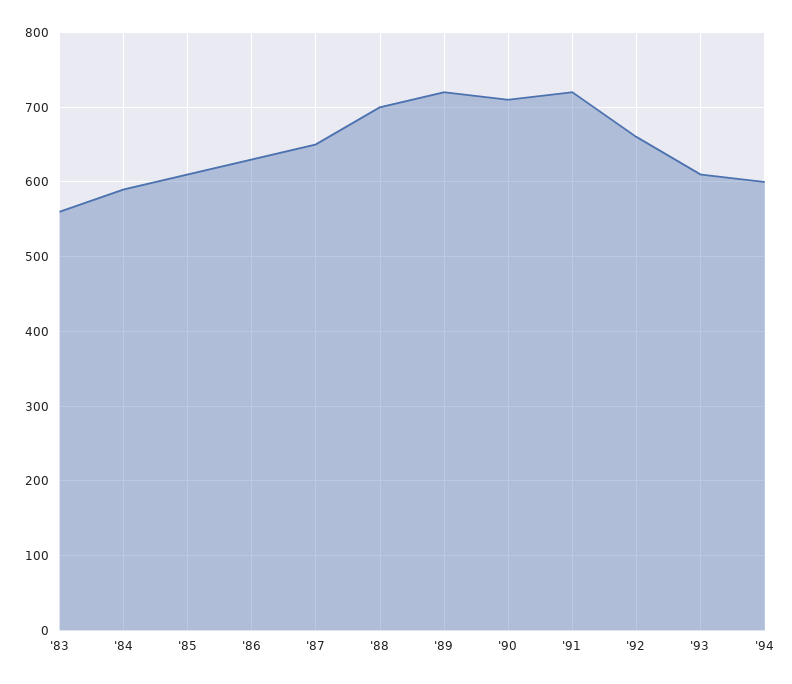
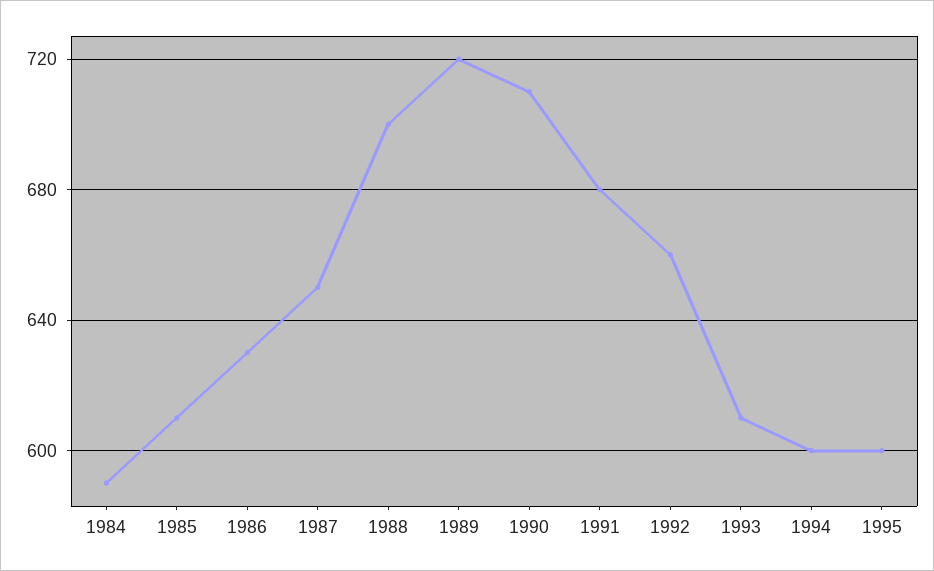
'83: 560 -> none
'91: 720 -> 680
1995: none -> 600

